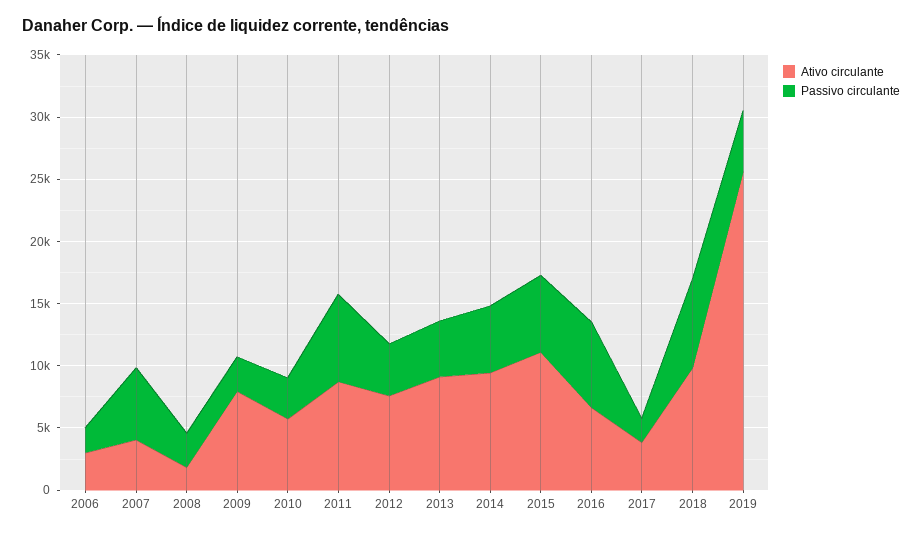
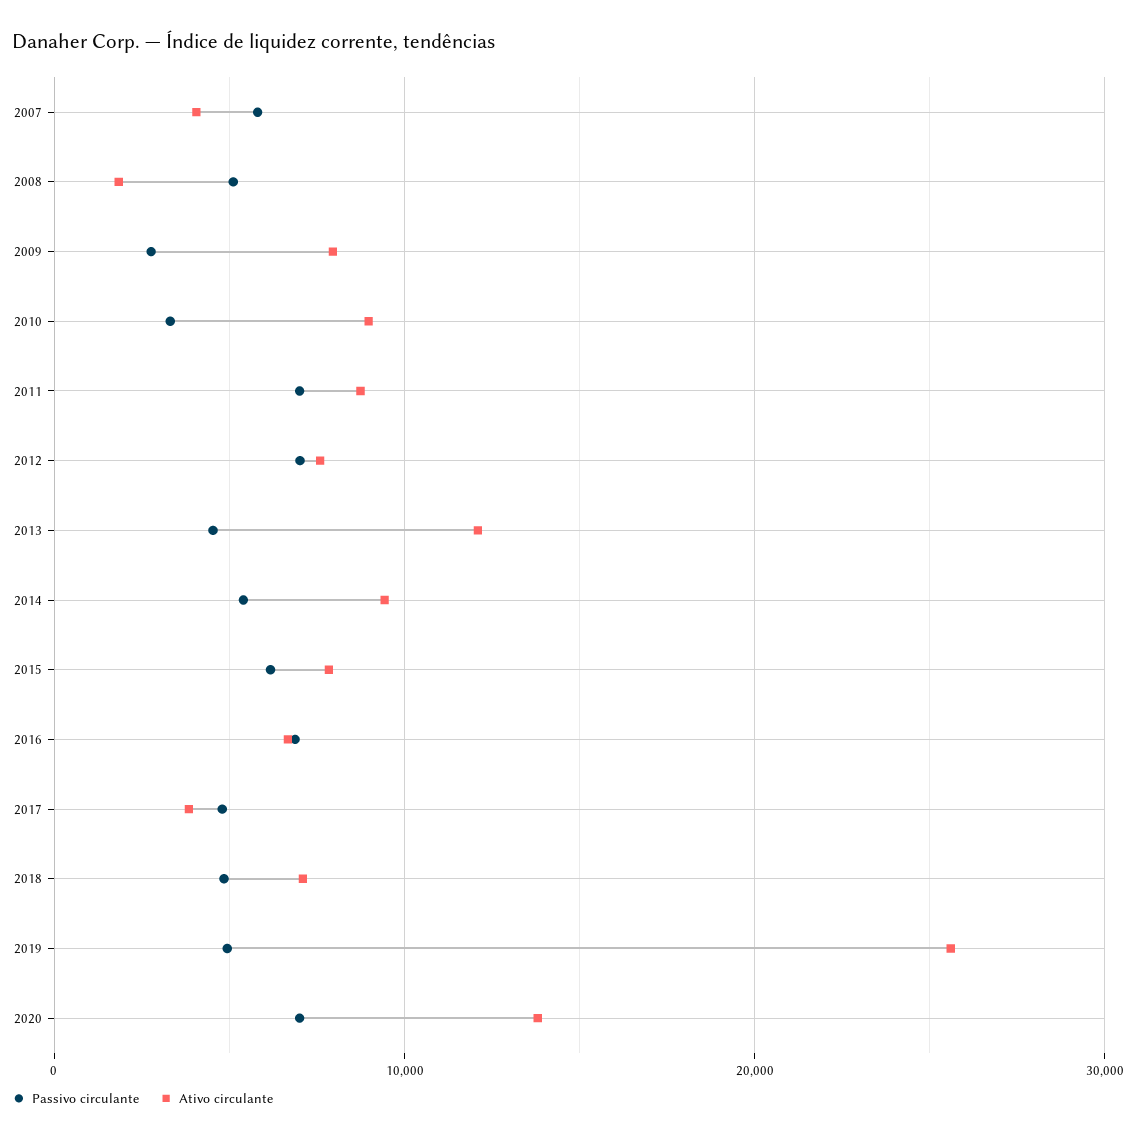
Ativo circulante, 2006: 3000 -> none
Passivo circulante, 2006: 2000 -> none
Passivo circulante, 2008: 3000 -> 5000
Ativo circulante, 2010: 6000 -> 9000
Passivo circulante, 2012: 4000 -> 7000
Ativo circulante, 2013: 9000 -> 12000
Ativo circulante, 2015: 11000 -> 8000
Passivo circulante, 2017: 2000 -> 5000
Ativo circulante, 2018: 10000 -> 7000
Passivo circulante, 2018: 7000 -> 5000
Passivo circulante, 2020: none -> 7000
Ativo circulante, 2020: none -> 14000

